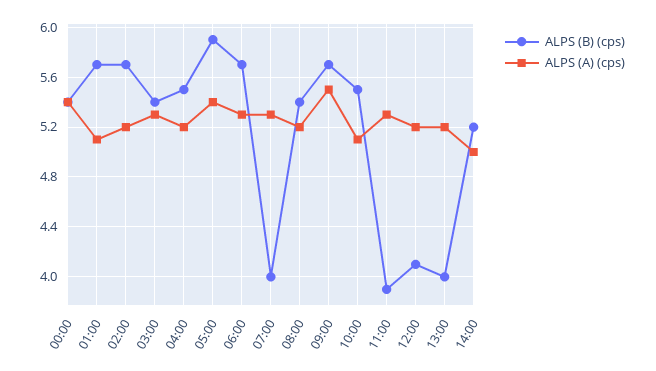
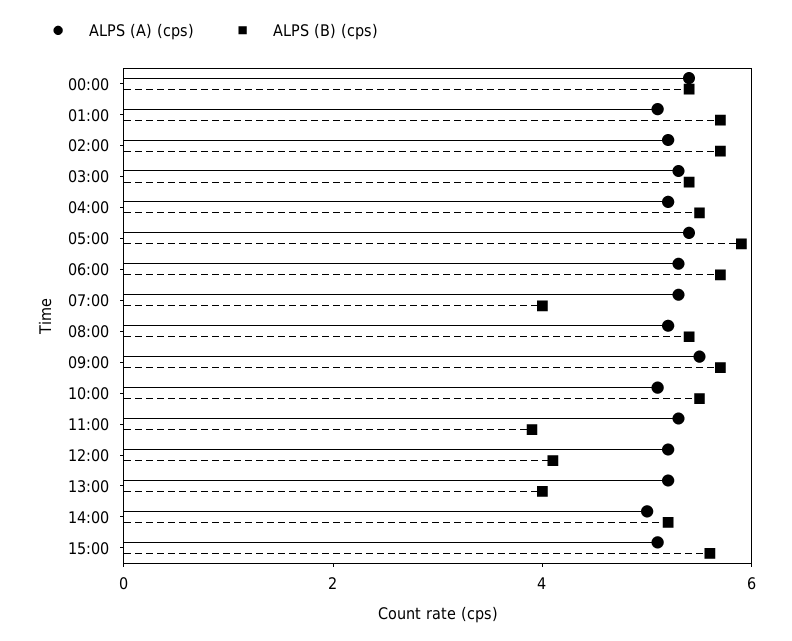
ALPS (A) (cps), 15:00: none -> 5
ALPS (B) (cps), 15:00: none -> 5.5

